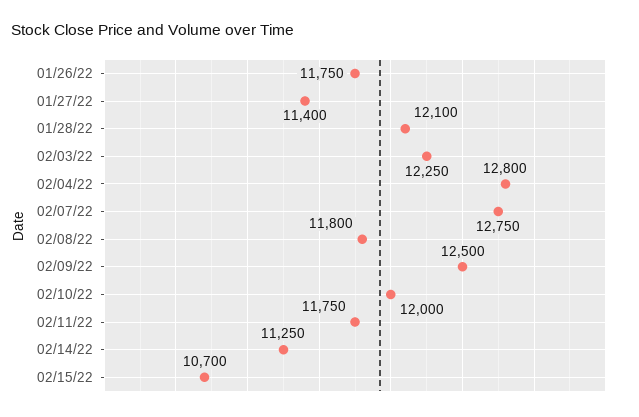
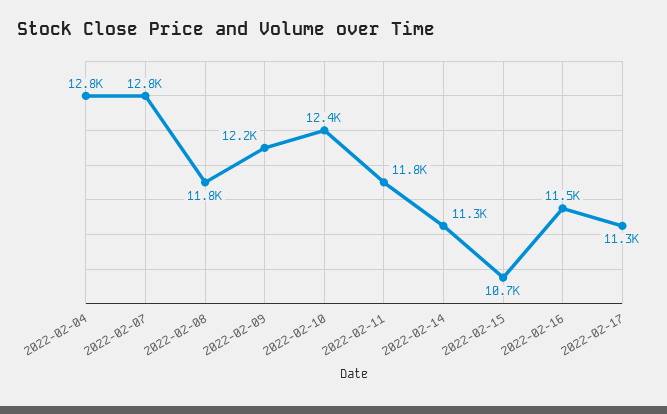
01/26/22: 11750 -> none
01/27/22: 11400 -> none
01/28/22: 12100 -> none
02/03/22: 12250 -> none
02/09/22: 12500 -> 12200
02/10/22: 12000 -> 12400
2022-02-16: none -> 11500
2022-02-17: none -> 11300

